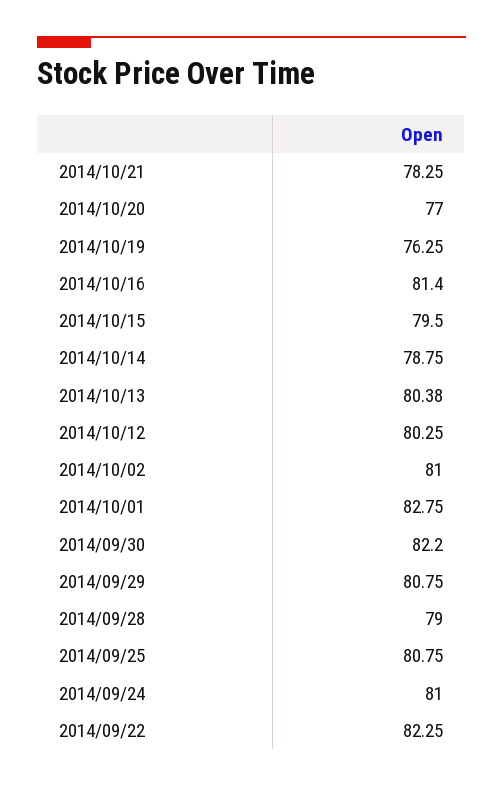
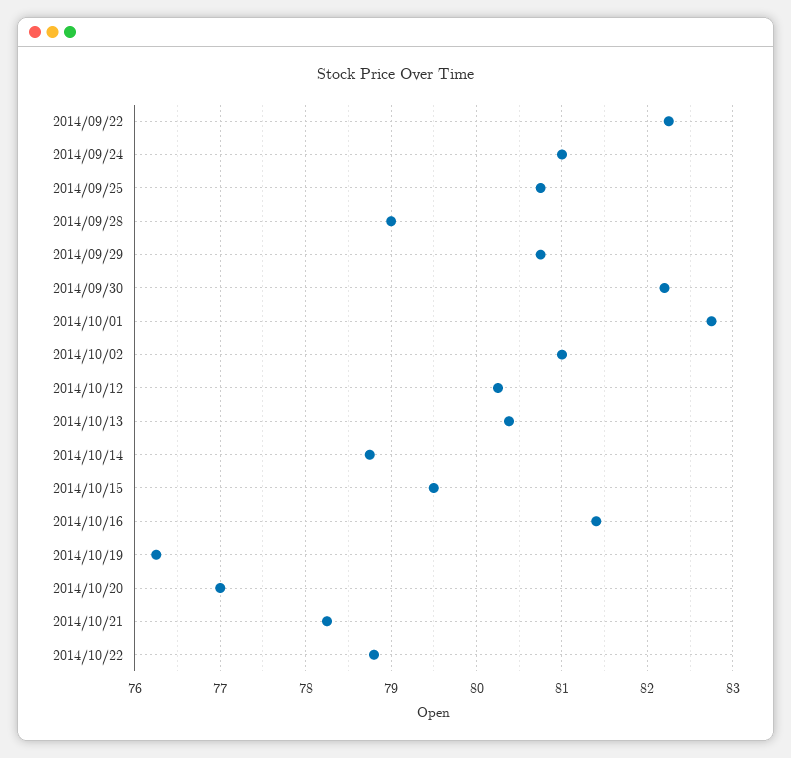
2014/10/22: none -> 78.8

